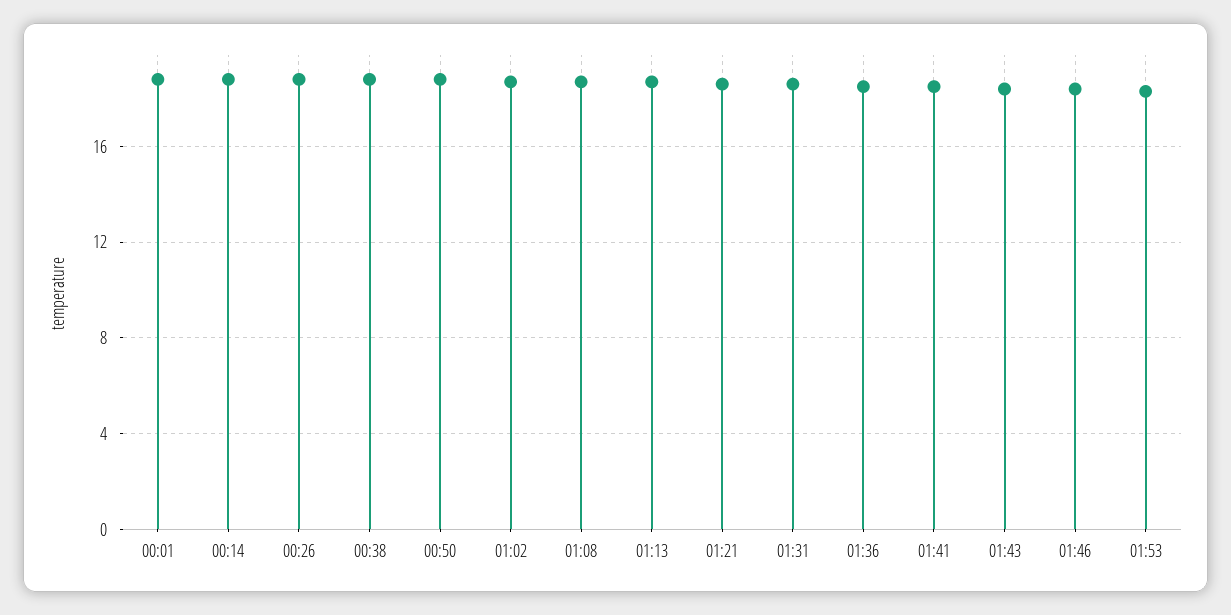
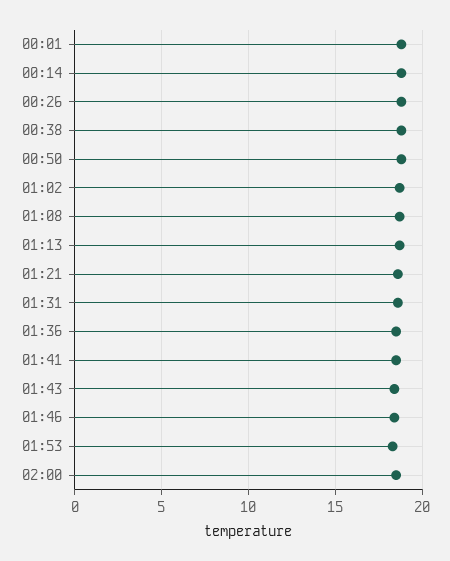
02:00: none -> 18.5

